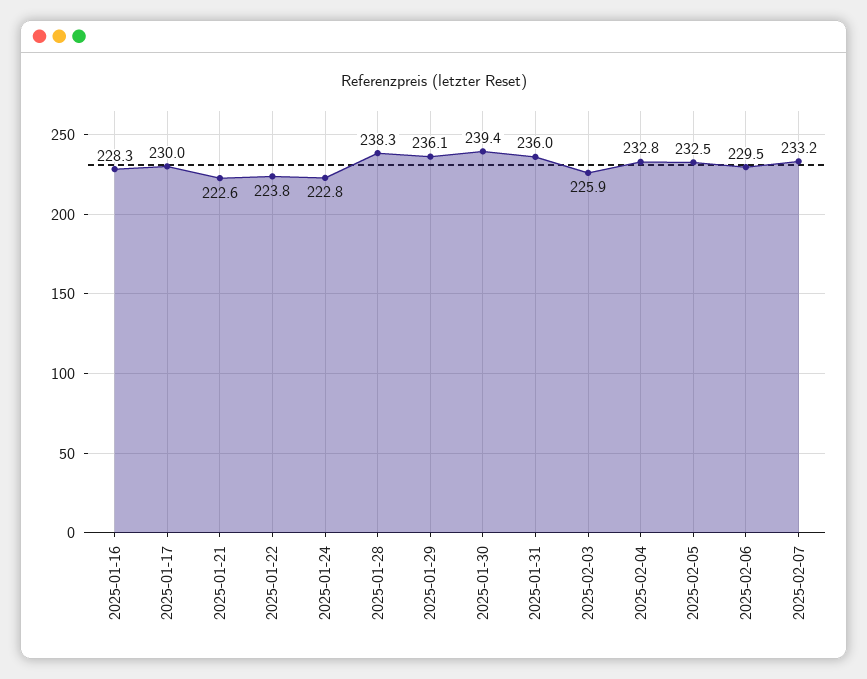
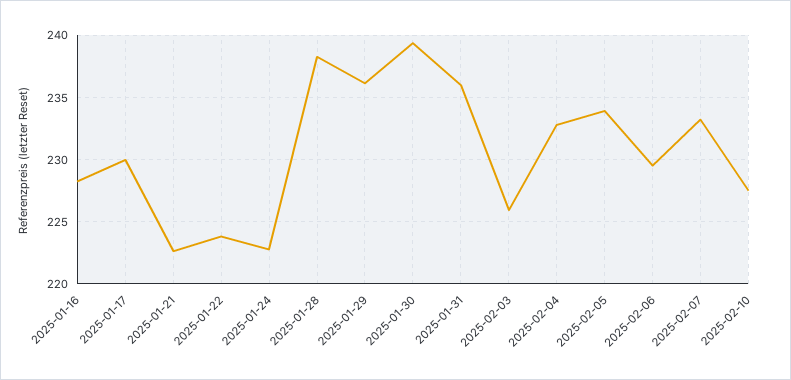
2025-02-05: 232.5 -> 234
2025-02-10: none -> 227.5

